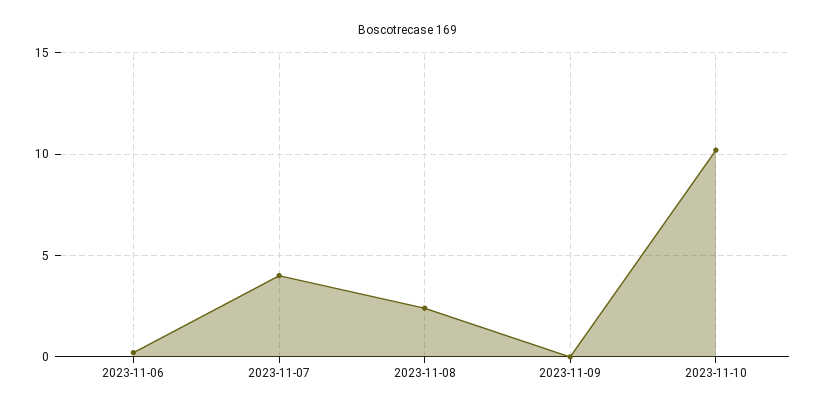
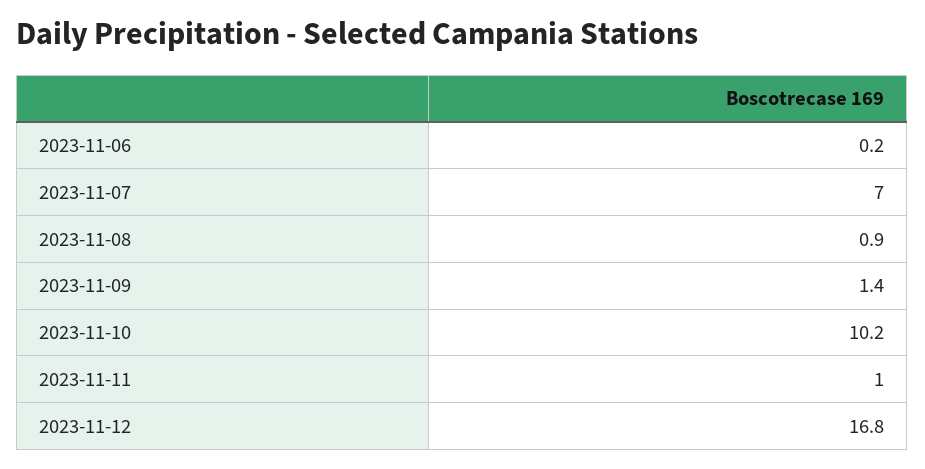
2023-11-07: 4 -> 7
2023-11-08: 2.5 -> 0.9
2023-11-09: 0 -> 1.4
2023-11-11: none -> 1
2023-11-12: none -> 16.8

